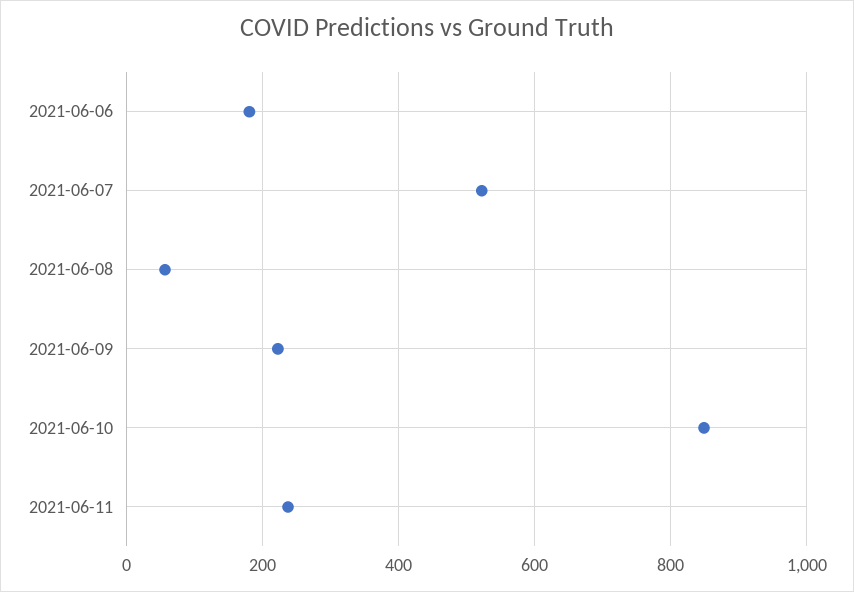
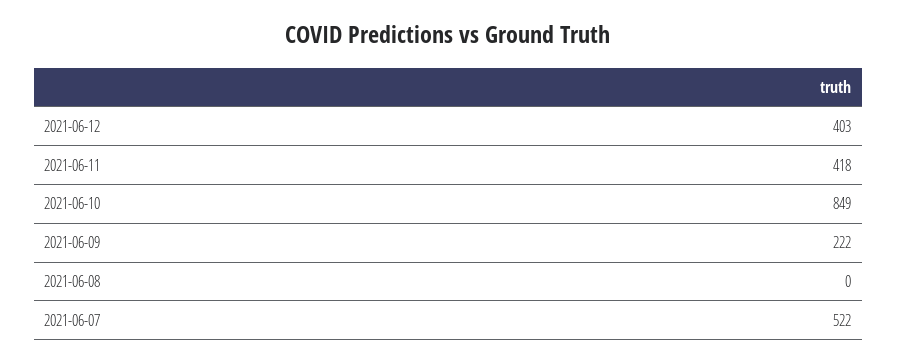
2021-06-06: 180 -> none
2021-06-08: 60 -> 0
2021-06-11: 240 -> 418
2021-06-12: none -> 403

